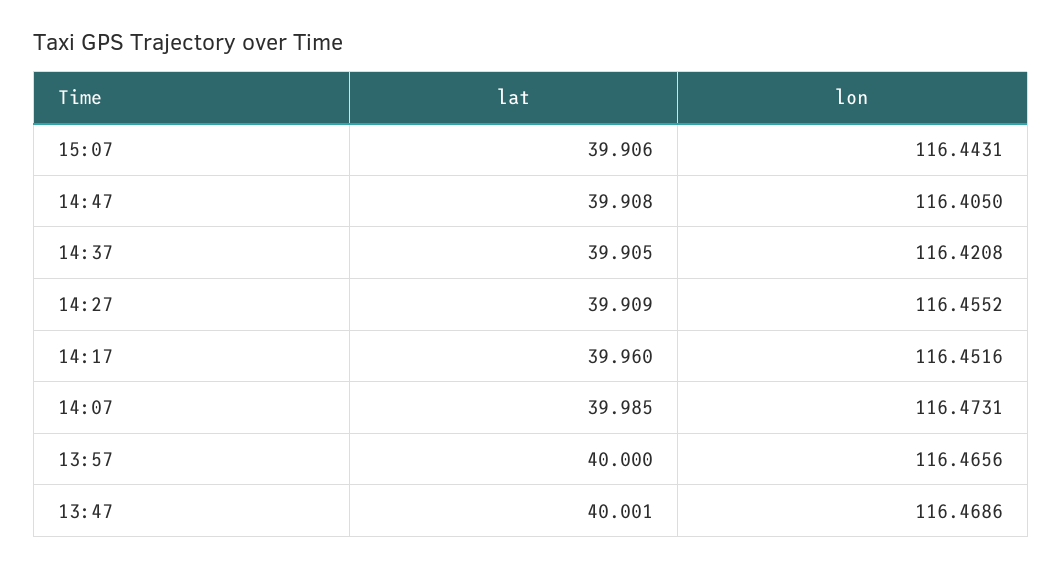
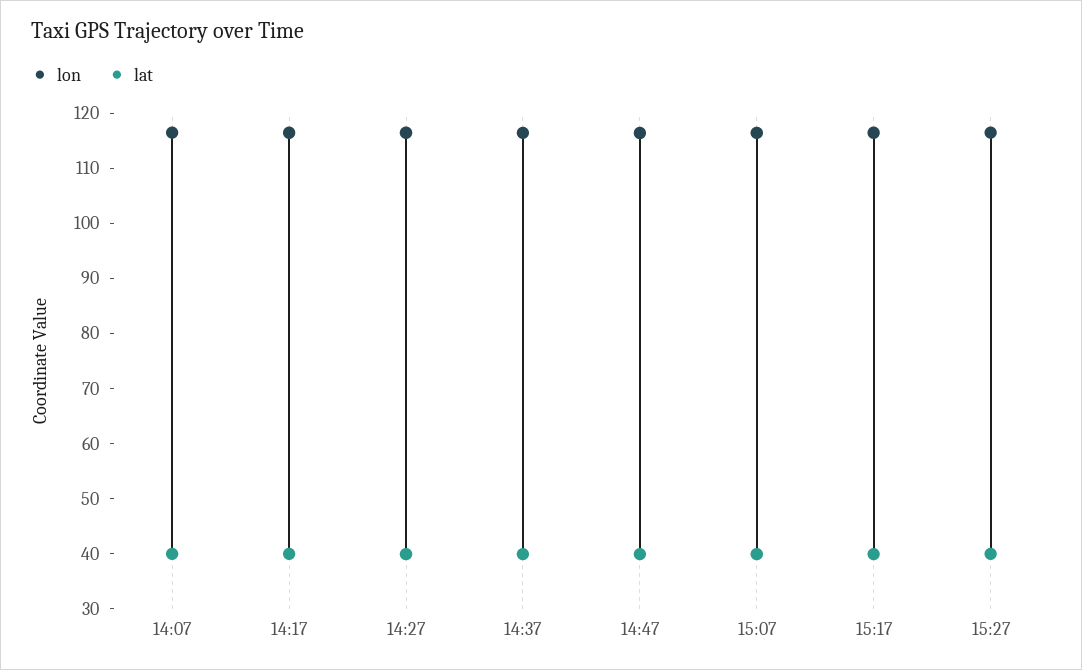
lat, 13:57: 40 -> none
lon, 13:57: 116.4656 -> none
lat, 13:47: 40.001 -> none
lon, 13:47: 116.4686 -> none
lon, 15:17: none -> 116
lat, 15:17: none -> 40
lon, 15:27: none -> 116
lat, 15:27: none -> 40

